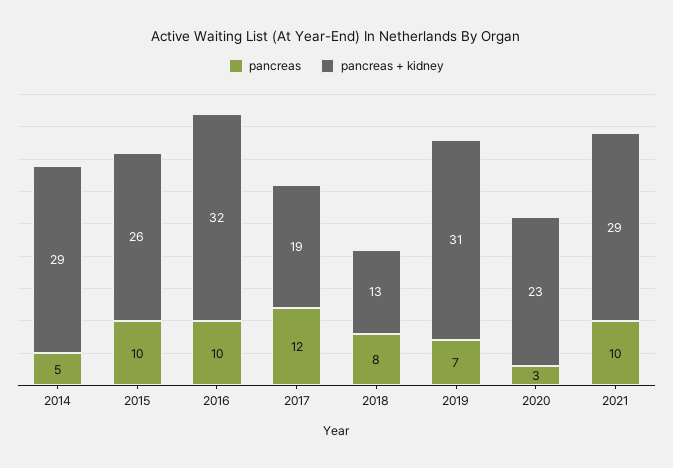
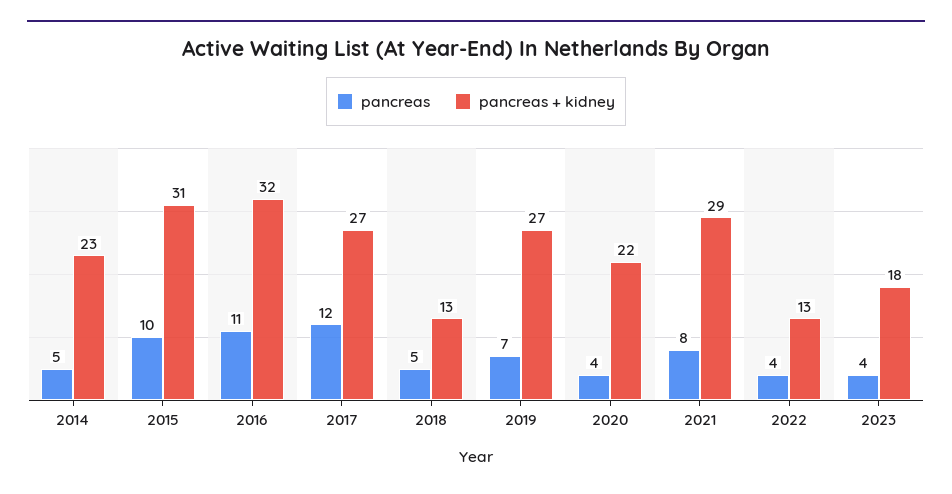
pancreas + kidney, 2014: 29 -> 23
pancreas + kidney, 2015: 26 -> 31
pancreas, 2016: 10 -> 11
pancreas + kidney, 2017: 19 -> 27
pancreas, 2018: 8 -> 5
pancreas + kidney, 2019: 31 -> 27
pancreas, 2020: 3 -> 4
pancreas + kidney, 2020: 23 -> 22
pancreas, 2021: 10 -> 8
pancreas, 2022: none -> 4
pancreas + kidney, 2022: none -> 13
pancreas, 2023: none -> 4
pancreas + kidney, 2023: none -> 18

